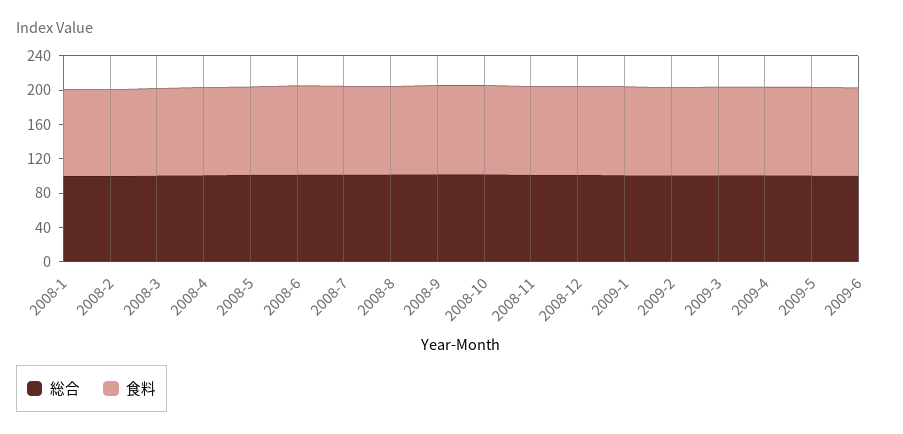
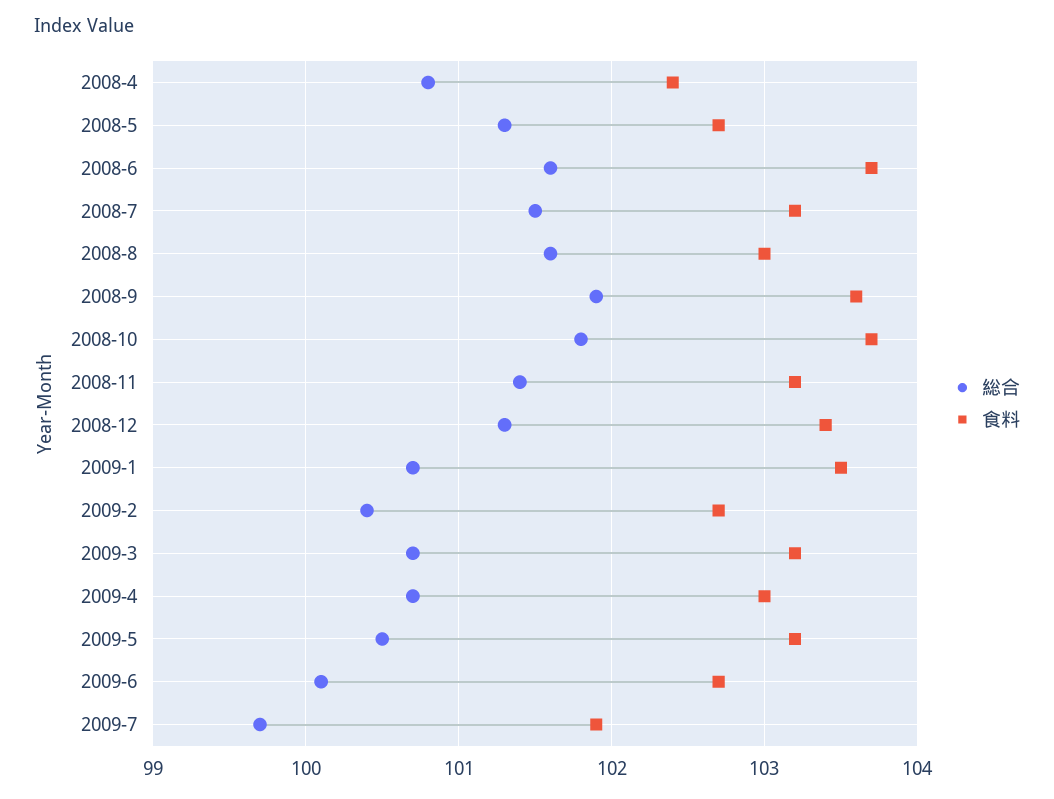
総合, 2008-1: 100 -> none
食料, 2008-1: 100 -> none
総合, 2008-2: 100 -> none
食料, 2008-2: 100 -> none
総合, 2008-3: 100 -> none
食料, 2008-3: 100 -> none
総合, 2009-7: none -> 99.7
食料, 2009-7: none -> 101.9

